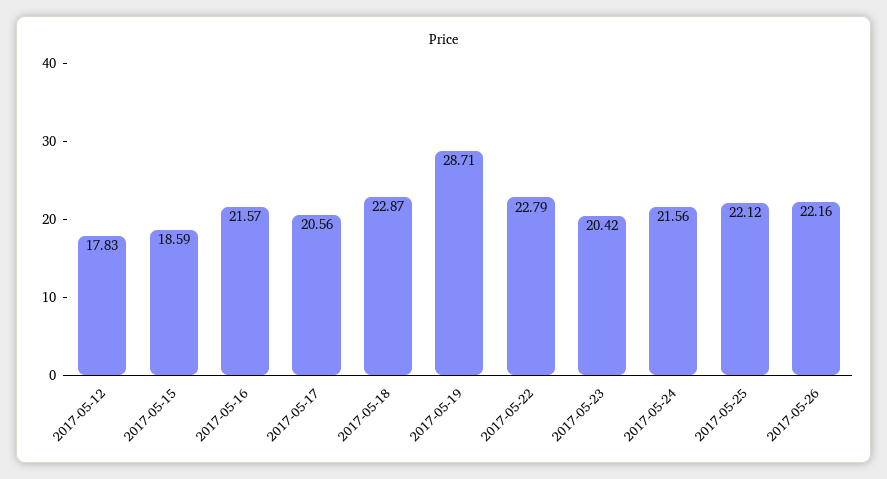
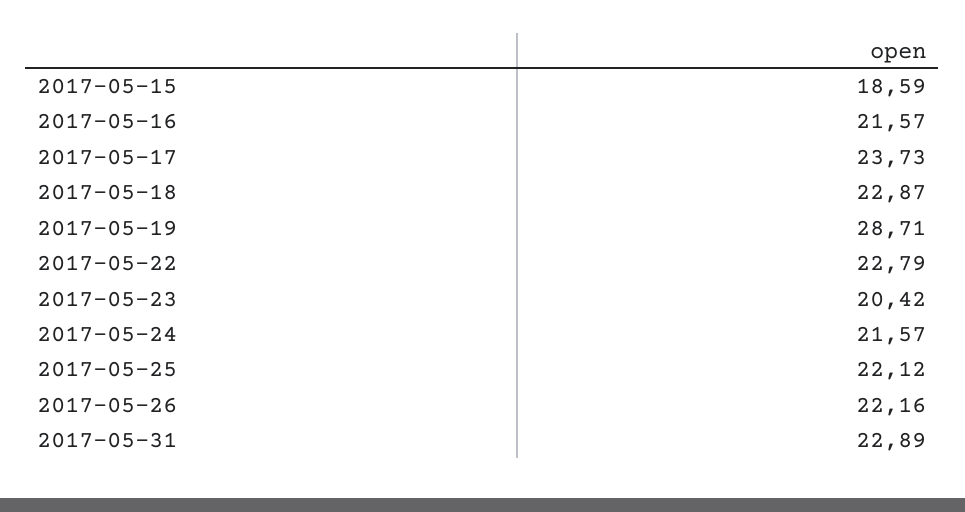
2017-05-12: 17.83 -> none
2017-05-17: 20.56 -> 23.73
2017-05-24: 21.56 -> 21.57
2017-05-31: none -> 22.89

